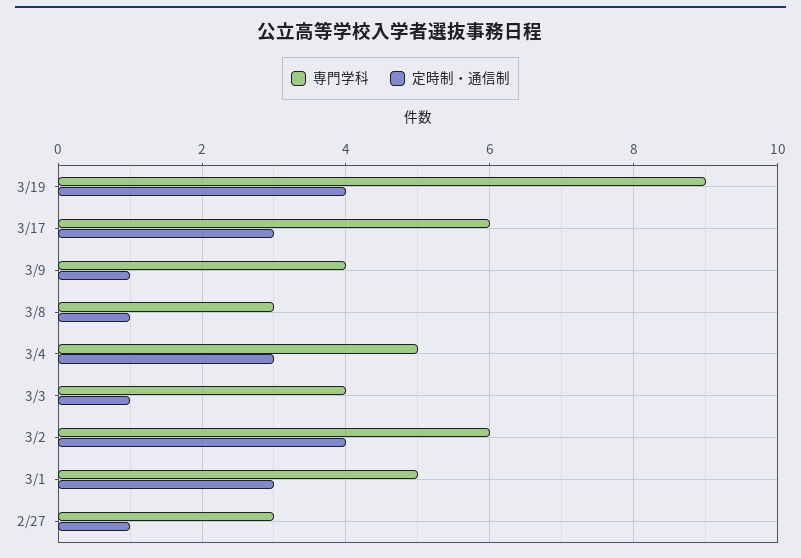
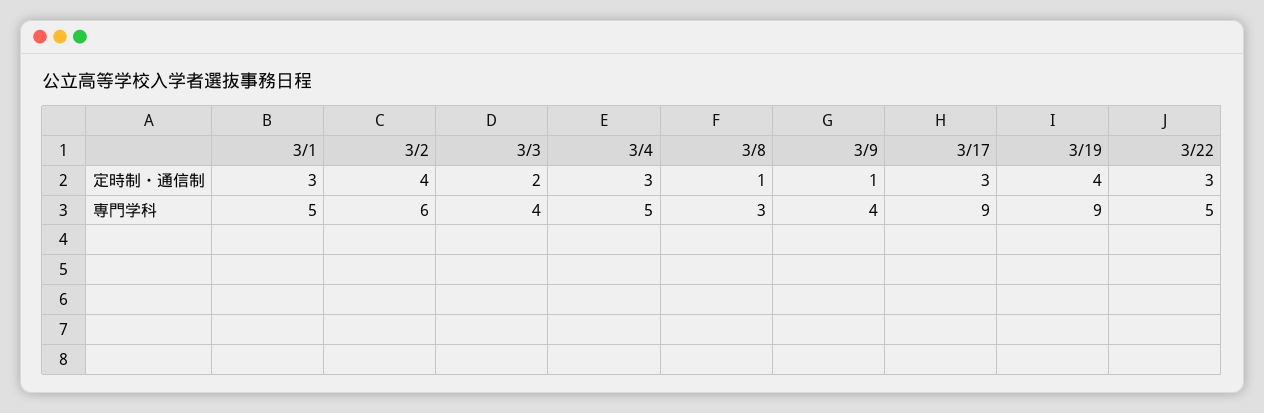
専門学科, 3/17: 6 -> 9
定時制・通信制, 3/3: 1 -> 2
専門学科, 2/27: 3 -> none
定時制・通信制, 2/27: 1 -> none
定時制・通信制, 3/22: none -> 3
専門学科, 3/22: none -> 5

